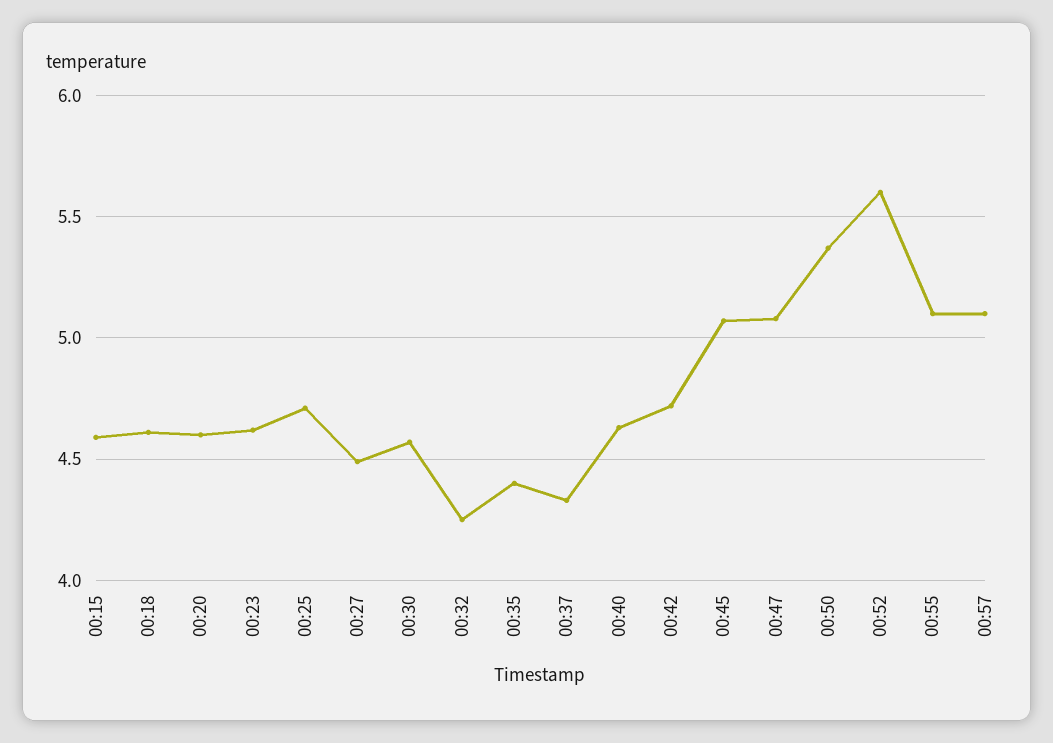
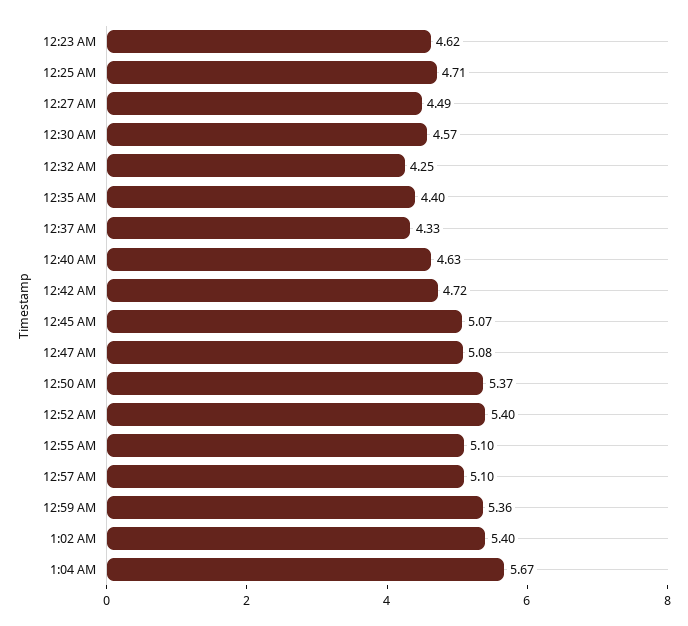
00:15: 4.6 -> none
00:18: 4.6 -> none
00:20: 4.6 -> none
00:52: 5.6 -> 5.4
12:59 AM: none -> 5.36
1:02 AM: none -> 5.4
1:04 AM: none -> 5.67

